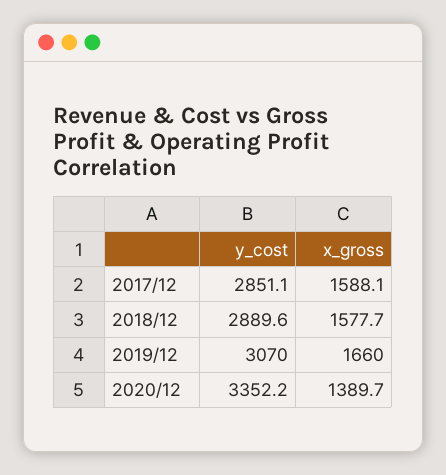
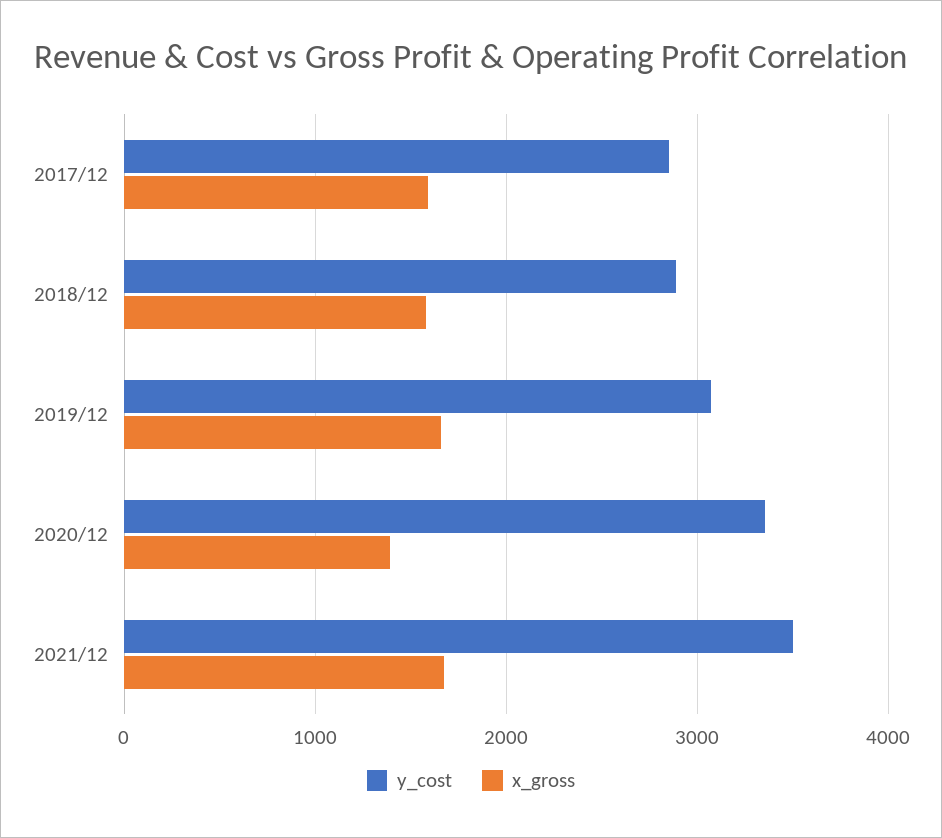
y_cost, 2021/12: none -> 3500
x_gross, 2021/12: none -> 1700

